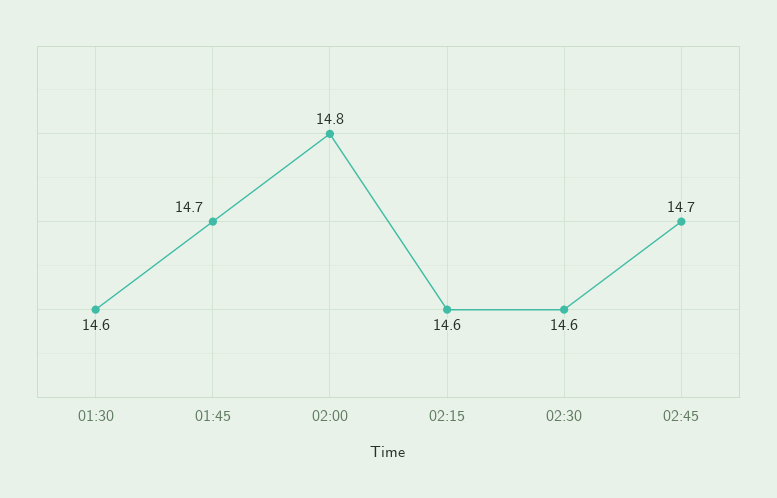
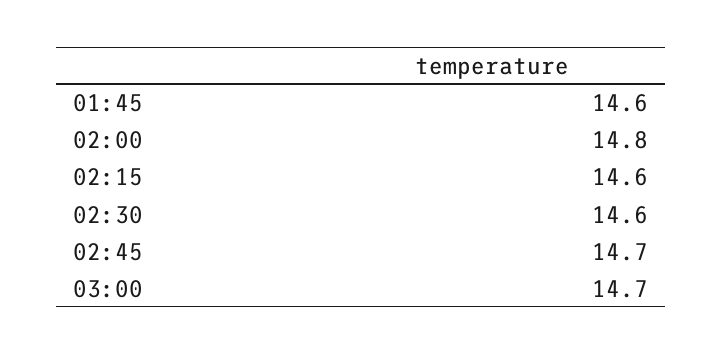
01:30: 14.6 -> none
01:45: 14.7 -> 14.6
03:00: none -> 14.7

